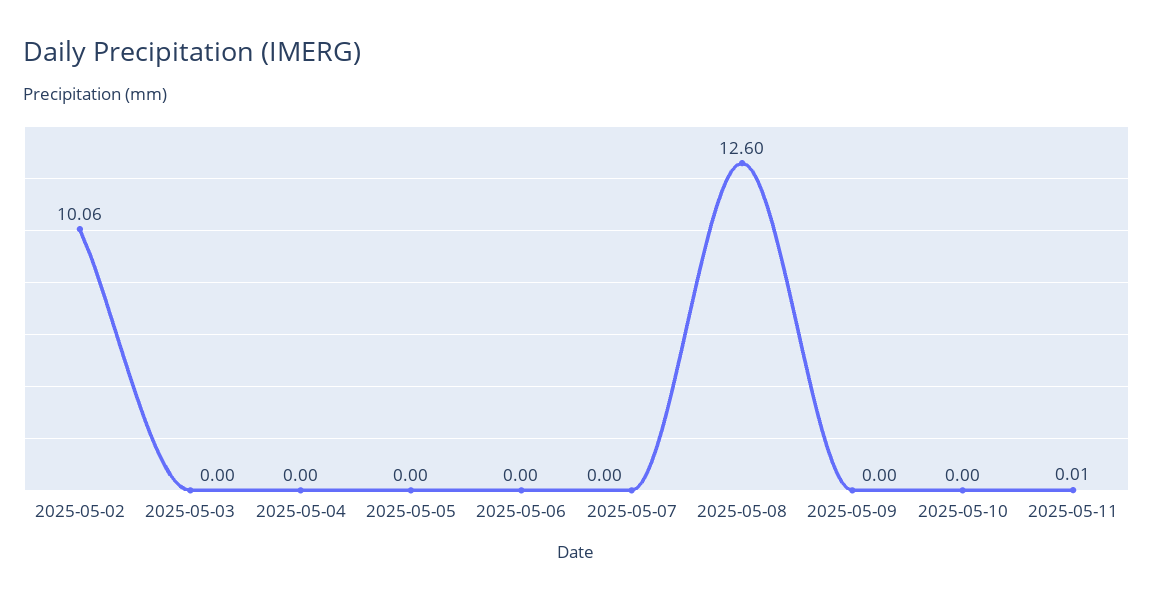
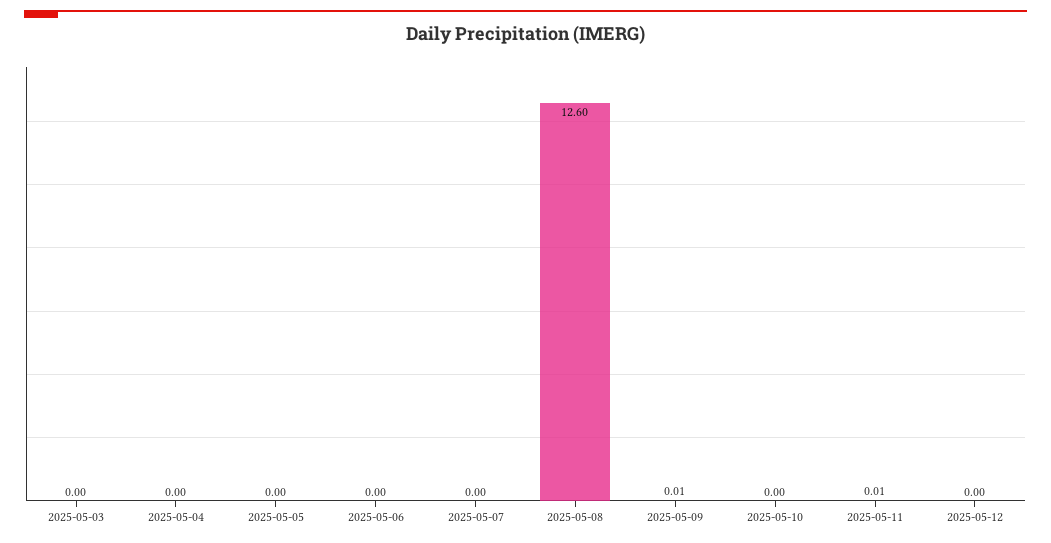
2025-05-02: 10.06 -> none
2025-05-09: 0 -> 0.01
2025-05-12: none -> 0

